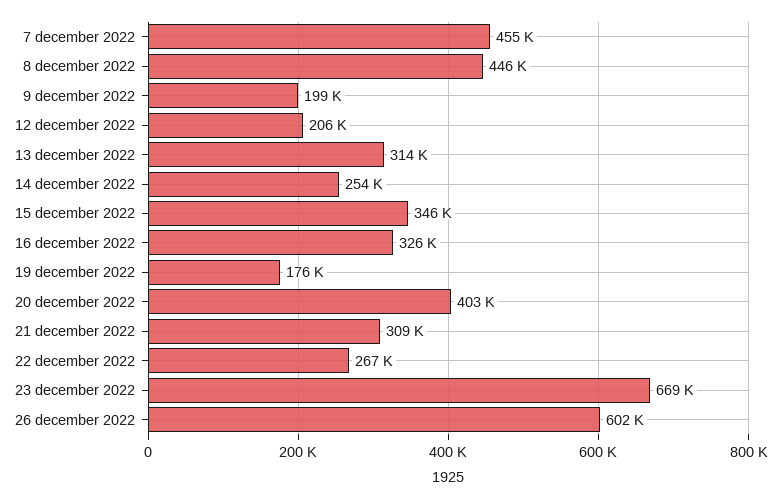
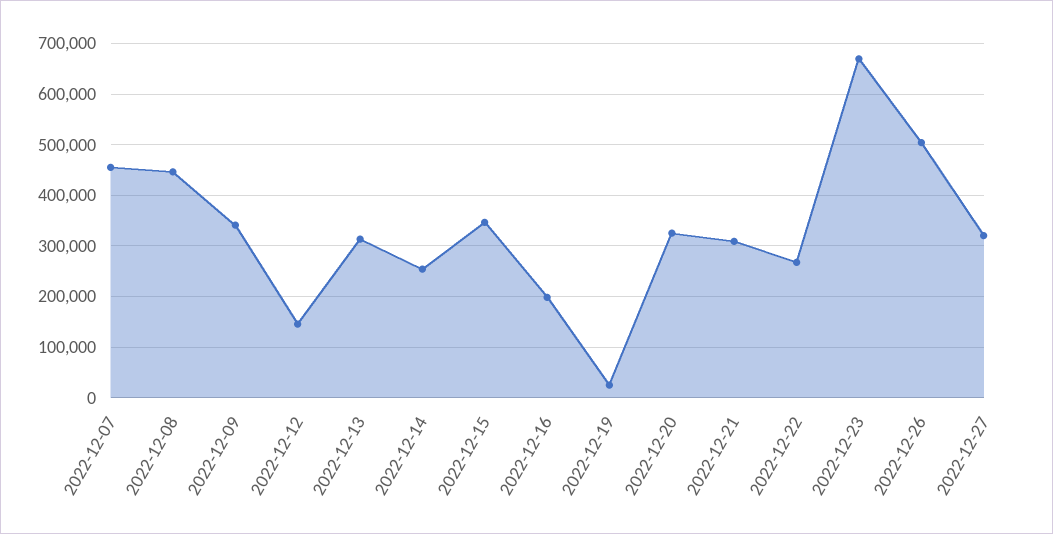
9 december 2022: 199000 -> 340000
12 december 2022: 206000 -> 140000
16 december 2022: 326000 -> 200000
19 december 2022: 176000 -> 20000
20 december 2022: 403000 -> 320000
26 december 2022: 602000 -> 500000
2022-12-27: none -> 320000

